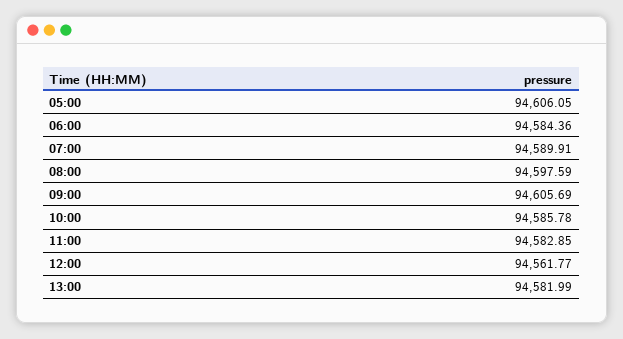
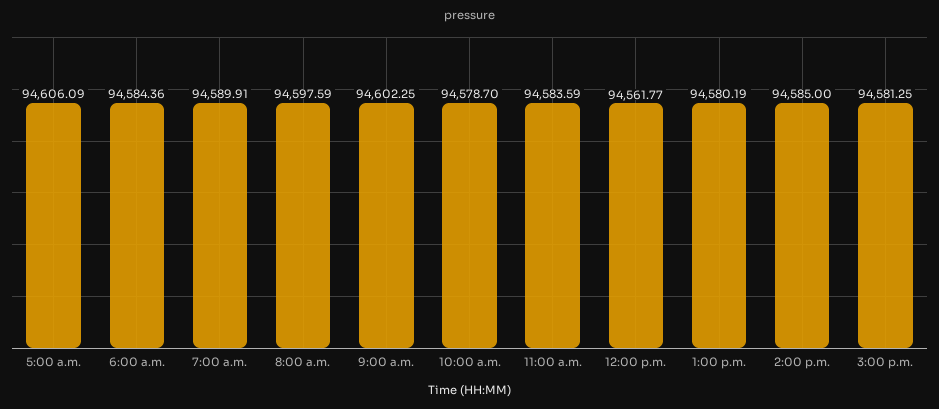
05:00: 94606.05 -> 94606.09
09:00: 94605.69 -> 94602.25
10:00: 94585.78 -> 94578.7
11:00: 94582.85 -> 94583.59
13:00: 94581.99 -> 94580.19
2:00 p.m.: none -> 94585
3:00 p.m.: none -> 94581.25

